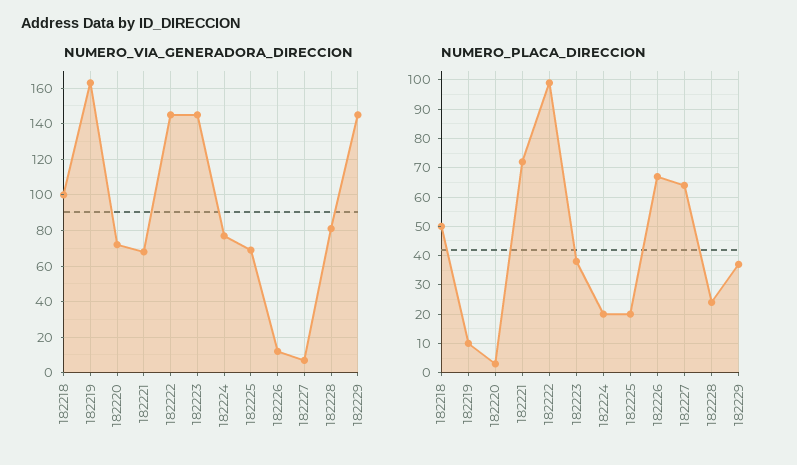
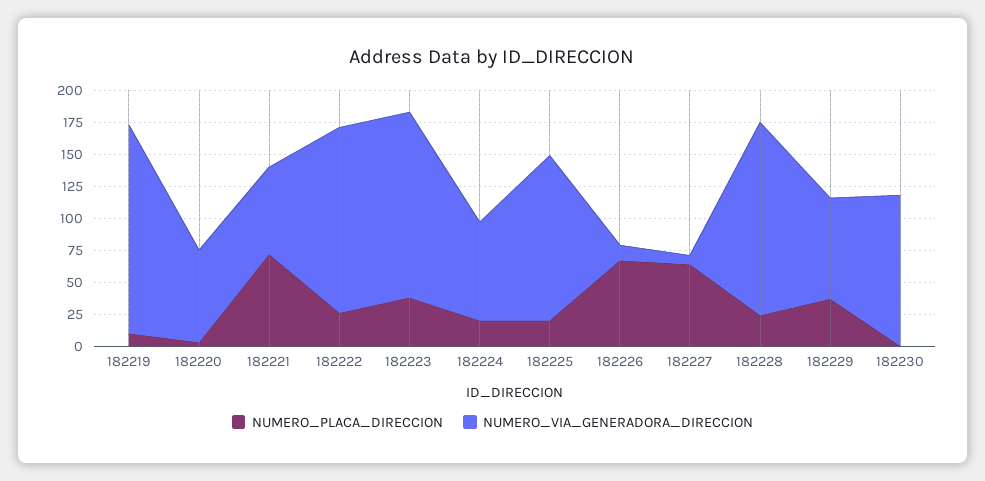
NUMERO_VIA_GENERADORA_DIRECCION, 182218: 100 -> none
NUMERO_VIA_GENERADORA_DIRECCION, 182225: 70 -> 125
NUMERO_VIA_GENERADORA_DIRECCION, 182228: 80 -> 150
NUMERO_VIA_GENERADORA_DIRECCION, 182229: 145 -> 75
NUMERO_PLACA_DIRECCION, 182218: 50 -> none
NUMERO_PLACA_DIRECCION, 182222: 100 -> 25
NUMERO_PLACA_DIRECCION, 182230: none -> 0
NUMERO_VIA_GENERADORA_DIRECCION, 182230: none -> 125

